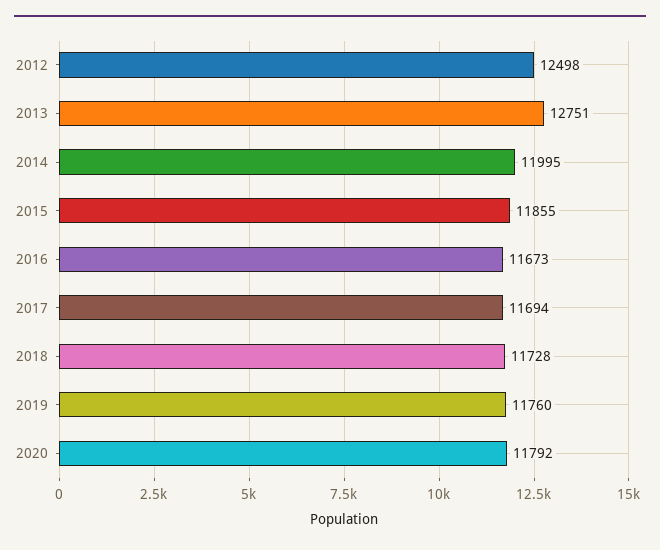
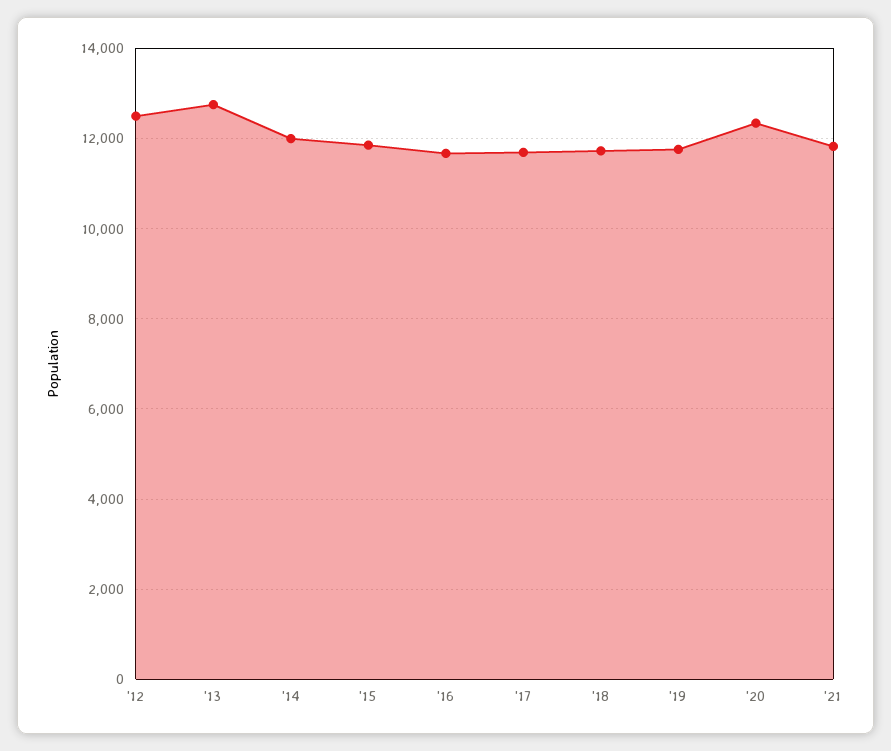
2020: 11792 -> 12400
'21: none -> 11800

